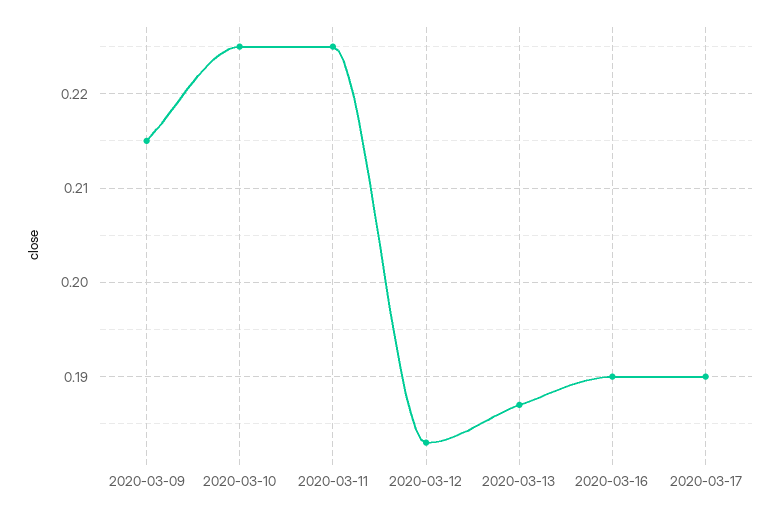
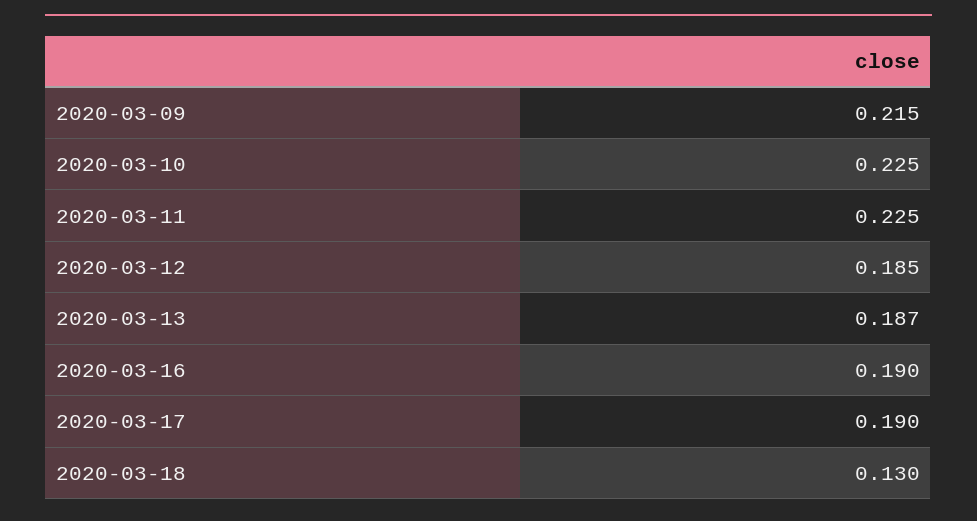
2020-03-12: 0.183 -> 0.185
2020-03-18: none -> 0.13

